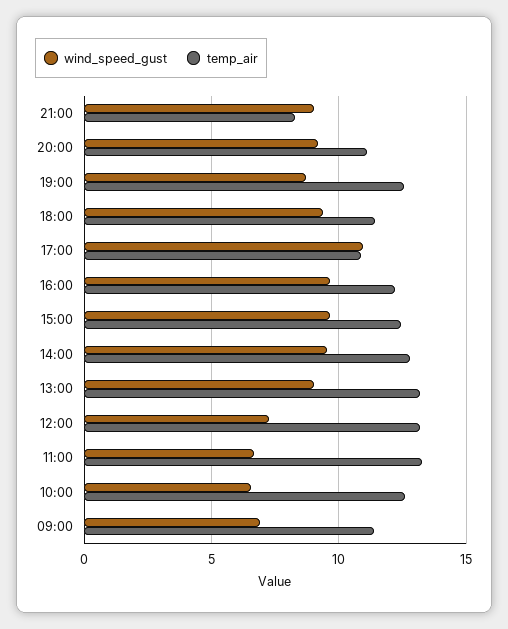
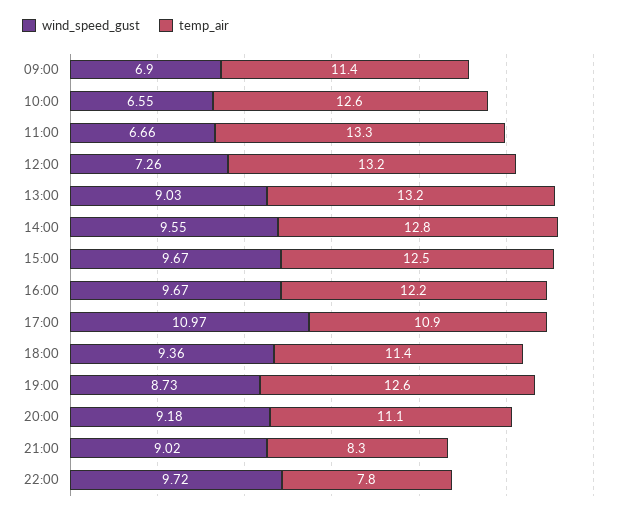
wind_speed_gust, 22:00: none -> 9.72
temp_air, 22:00: none -> 7.8

